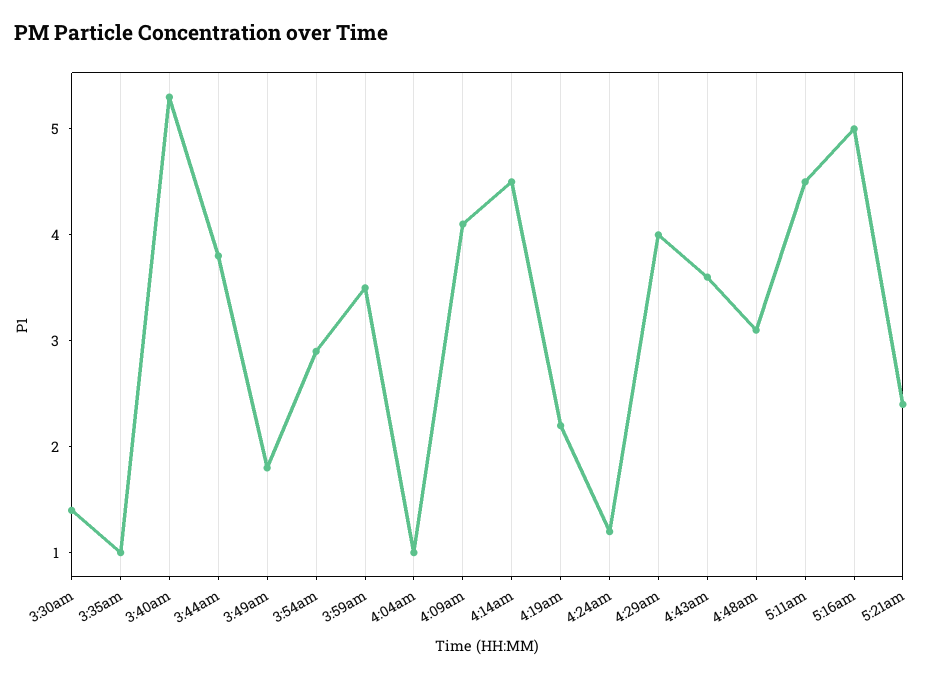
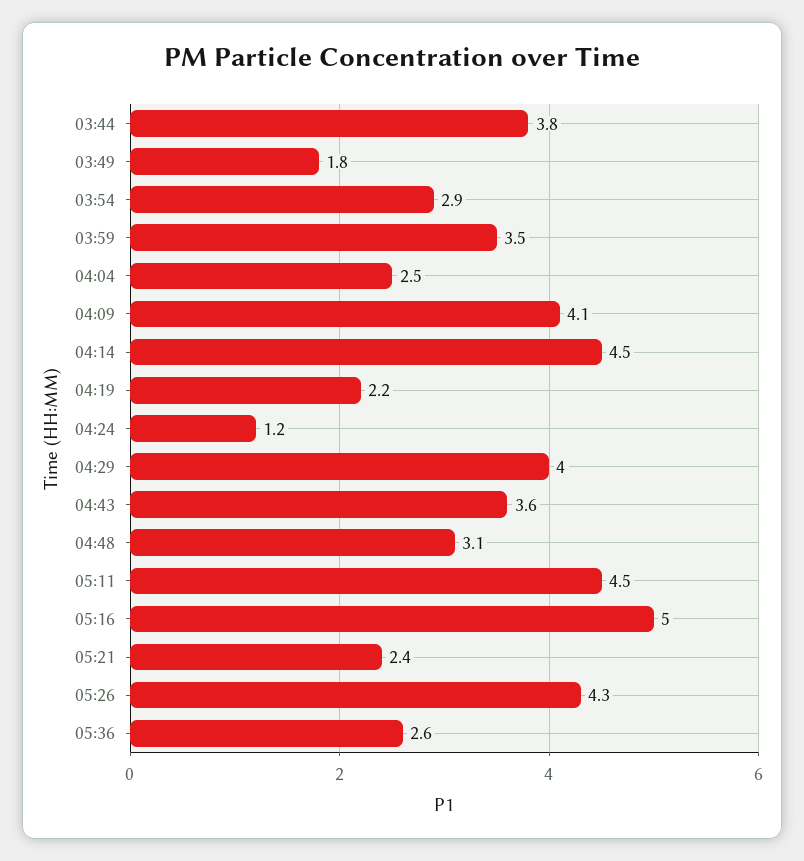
3:30am: 1.4 -> none
3:35am: 1 -> none
3:40am: 5.3 -> none
4:04am: 1 -> 2.5
05:26: none -> 4.3
05:36: none -> 2.6

